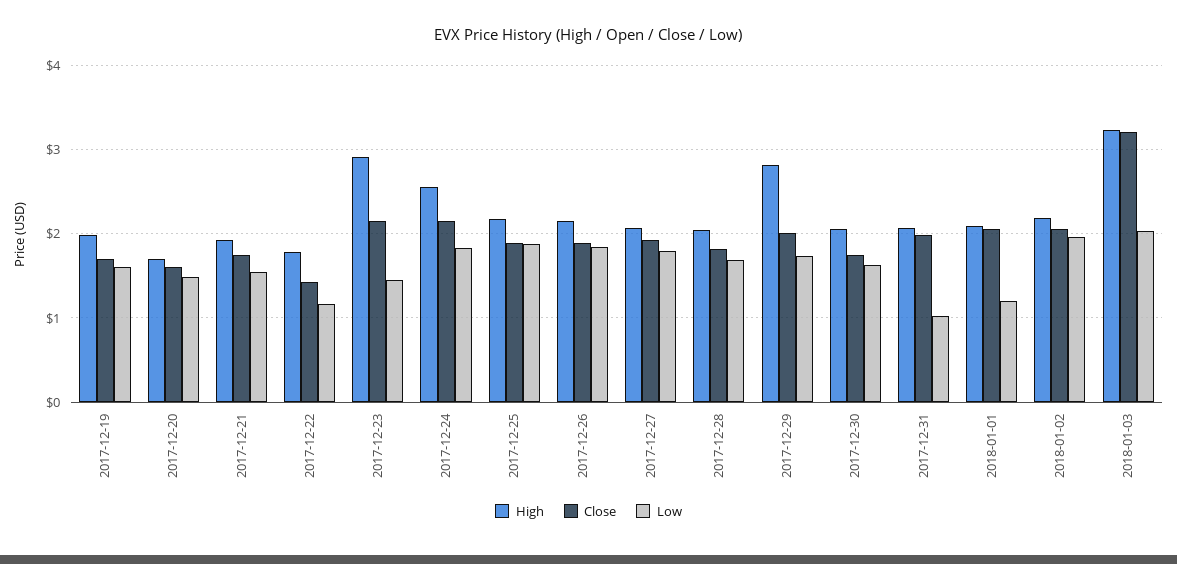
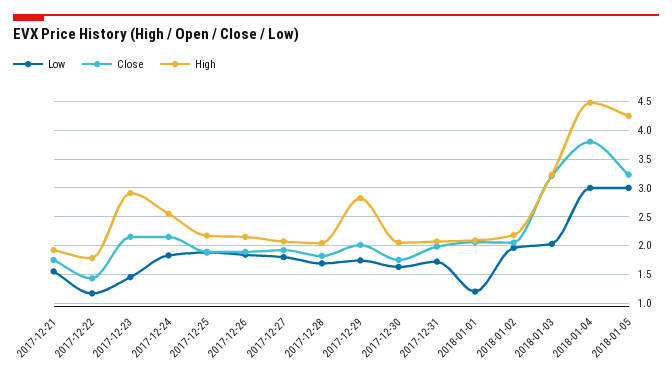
High, 2017-12-19: 2 -> none
Close, 2017-12-19: 1.7 -> none
Low, 2017-12-19: 1.6 -> none
High, 2017-12-20: 1.7 -> none
Close, 2017-12-20: 1.6 -> none
Low, 2017-12-20: 1.5 -> none
Low, 2017-12-31: 1 -> 1.75
Low, 2018-01-04: none -> 3
Close, 2018-01-04: none -> 3.75
High, 2018-01-04: none -> 4.5
Low, 2018-01-05: none -> 3
Close, 2018-01-05: none -> 3.25
High, 2018-01-05: none -> 4.25

